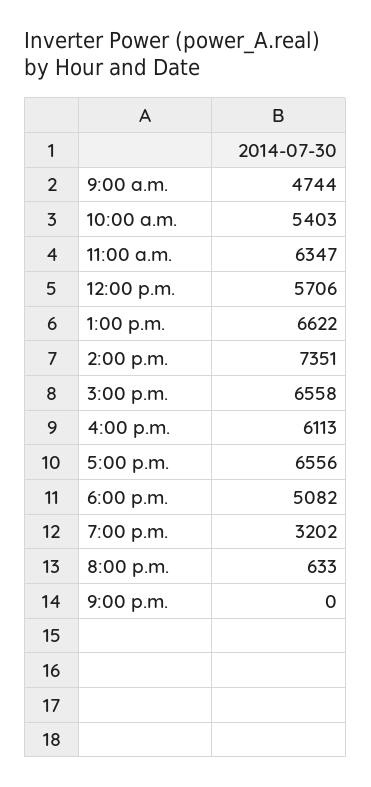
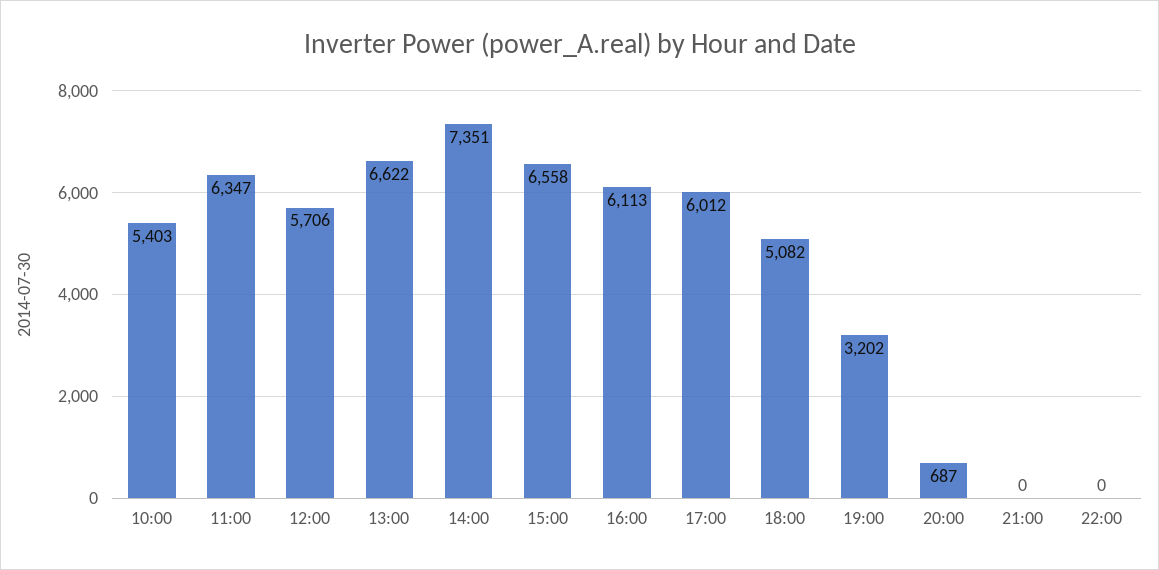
9:00 a.m.: 4744 -> none
5:00 p.m.: 6556 -> 6012
8:00 p.m.: 633 -> 687
22:00: none -> 0

